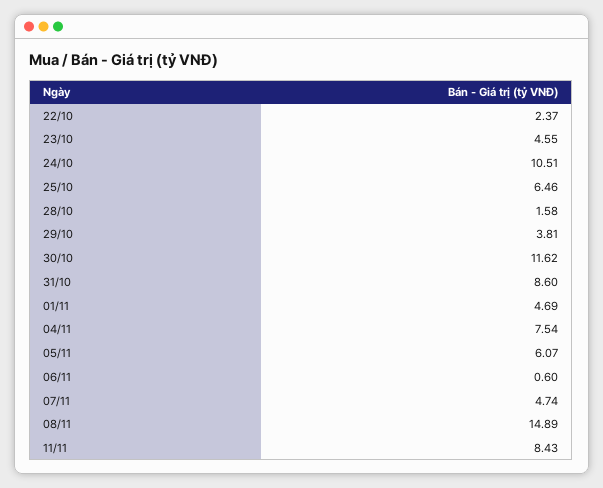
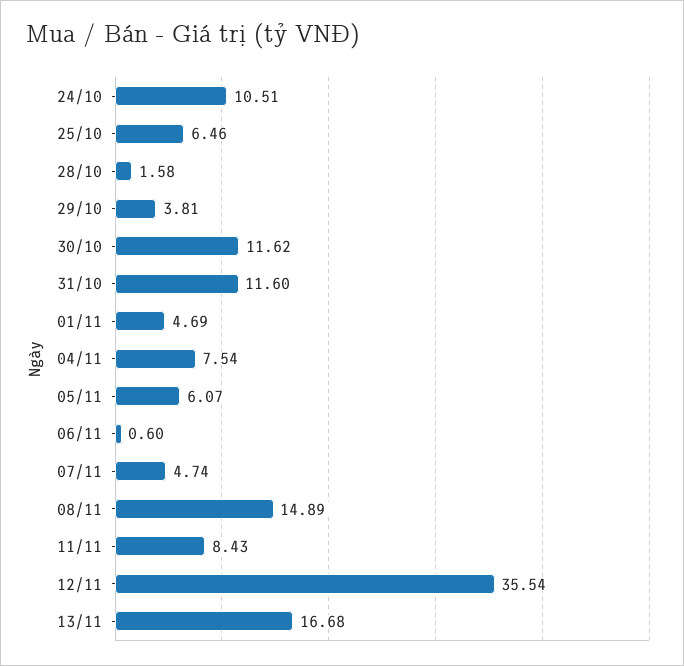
22/10: 2.37 -> none
23/10: 4.55 -> none
31/10: 8.6 -> 11.6
12/11: none -> 35.54
13/11: none -> 16.68

